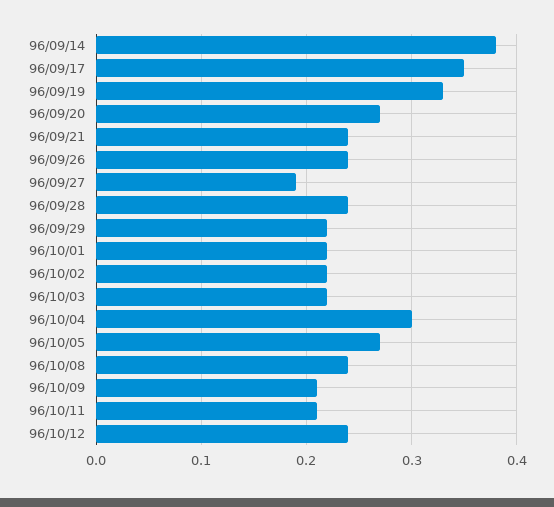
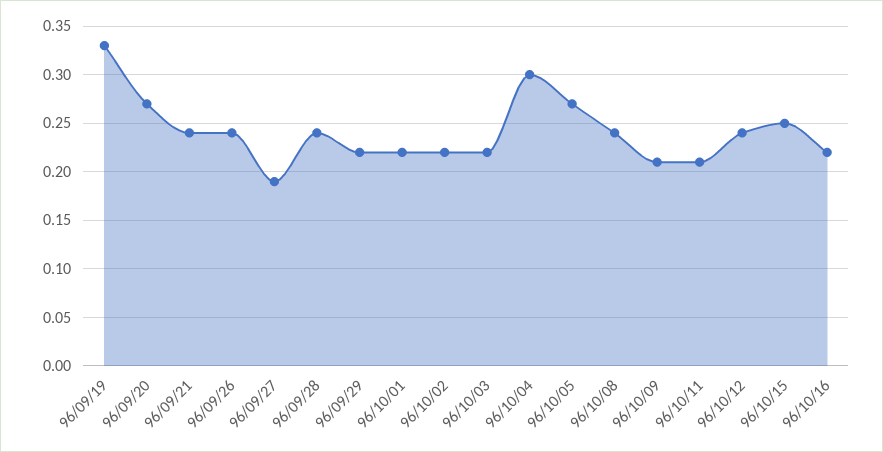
96/09/14: 0.38 -> none
96/09/17: 0.35 -> none
96/10/15: none -> 0.25
96/10/16: none -> 0.22

